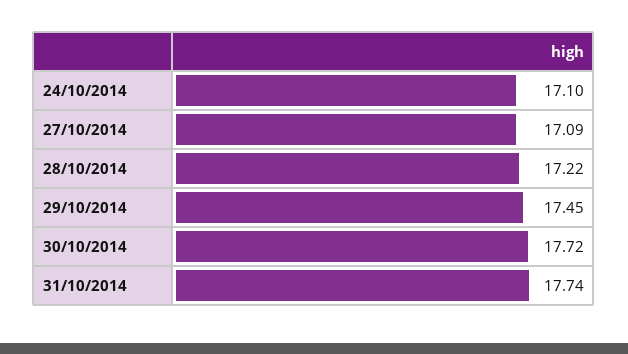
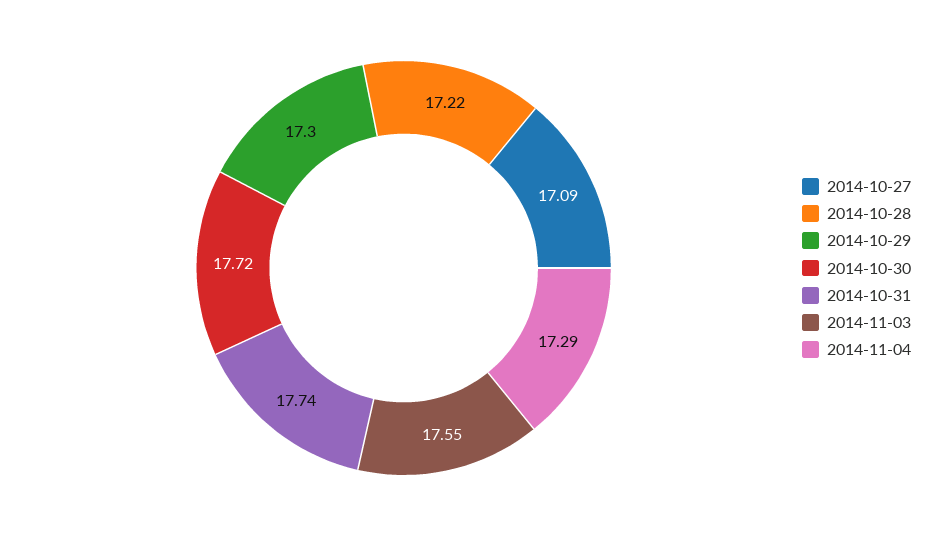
24/10/2014: 17.1 -> none
29/10/2014: 17.45 -> 17.3
2014-11-03: none -> 17.55
2014-11-04: none -> 17.29

